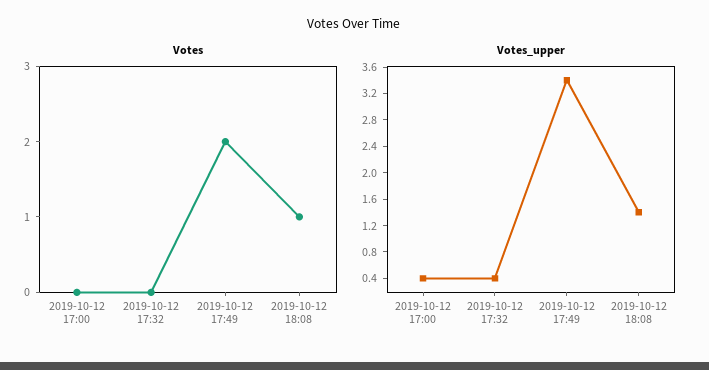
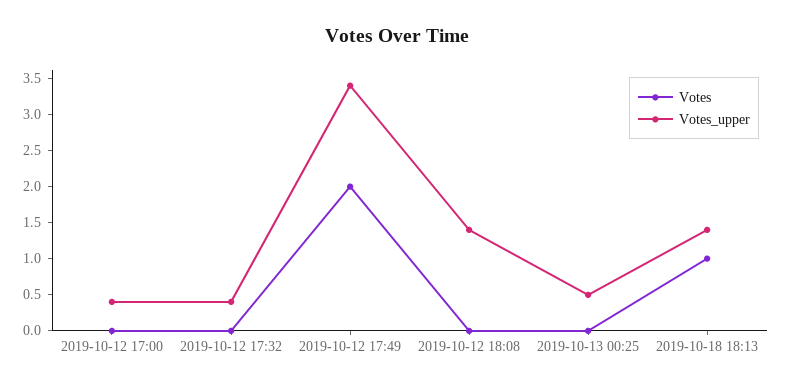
Votes, 2019-10-12 18:08: 1 -> 0
Votes, 2019-10-13 00:25: none -> 0
Votes_upper, 2019-10-13 00:25: none -> 0.5
Votes, 2019-10-18 18:13: none -> 1
Votes_upper, 2019-10-18 18:13: none -> 1.5

